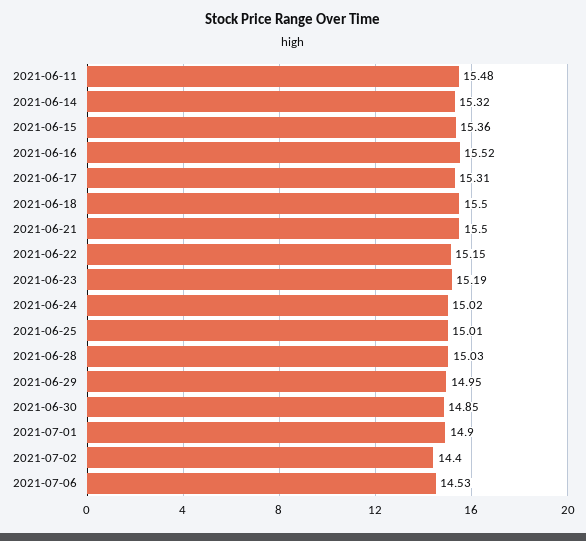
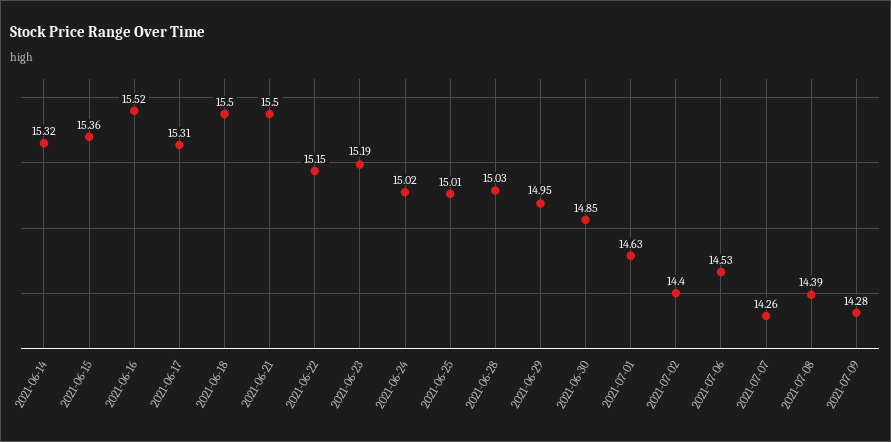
2021-06-11: 15.48 -> none
2021-07-01: 14.9 -> 14.63
2021-07-07: none -> 14.26
2021-07-08: none -> 14.39
2021-07-09: none -> 14.28

